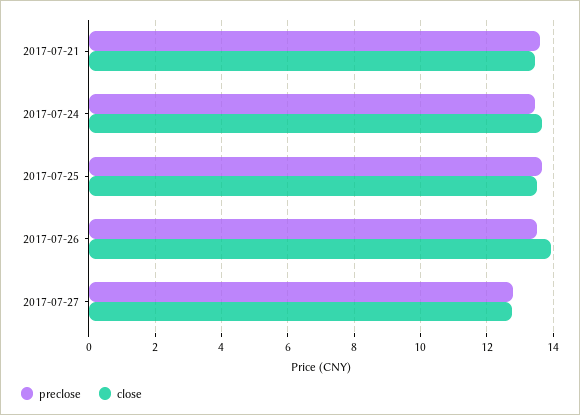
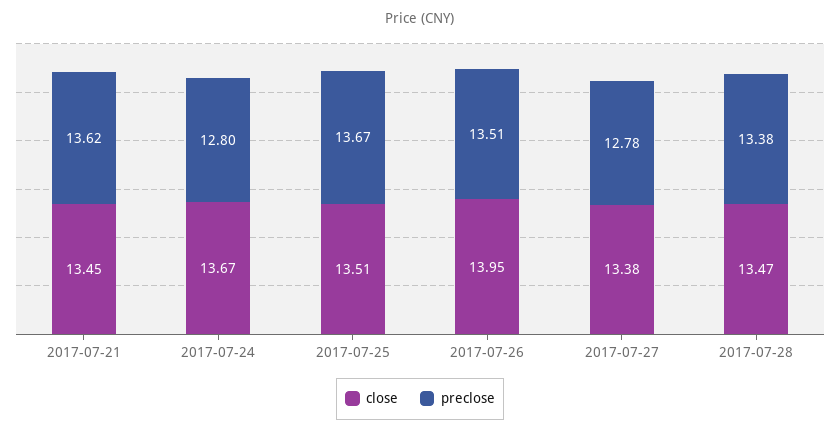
preclose, 2017-07-24: 13.4 -> 12.8
close, 2017-07-27: 12.8 -> 13.38
close, 2017-07-28: none -> 13.47
preclose, 2017-07-28: none -> 13.38

